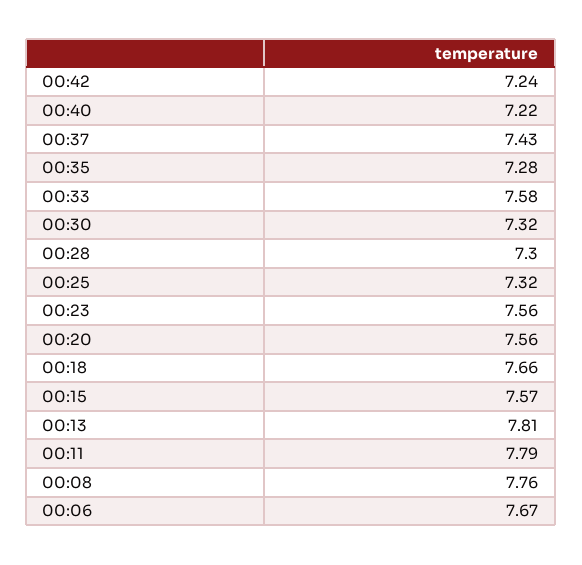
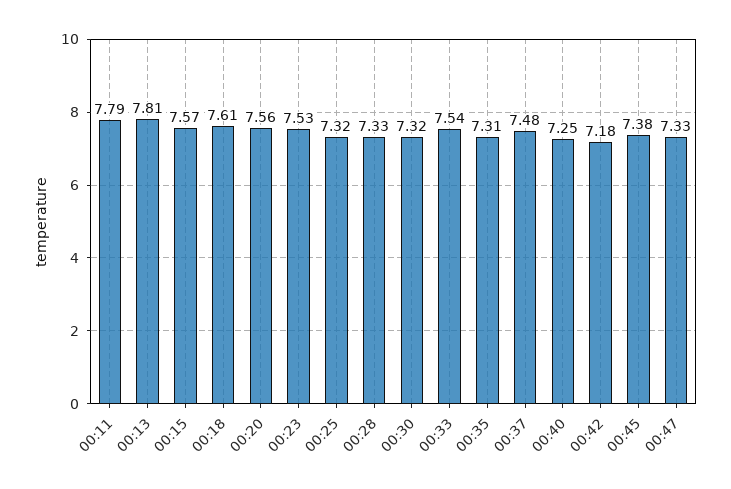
00:42: 7.24 -> 7.18
00:40: 7.22 -> 7.25
00:37: 7.43 -> 7.48
00:35: 7.28 -> 7.31
00:33: 7.58 -> 7.54
00:28: 7.3 -> 7.33
00:23: 7.56 -> 7.53
00:18: 7.66 -> 7.61
00:08: 7.76 -> none
00:06: 7.67 -> none
00:45: none -> 7.38
00:47: none -> 7.33

